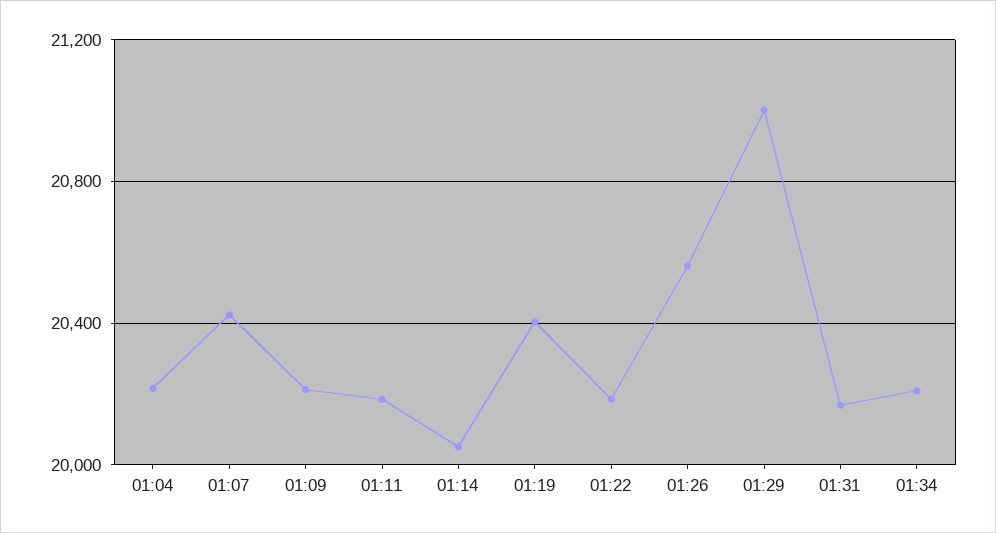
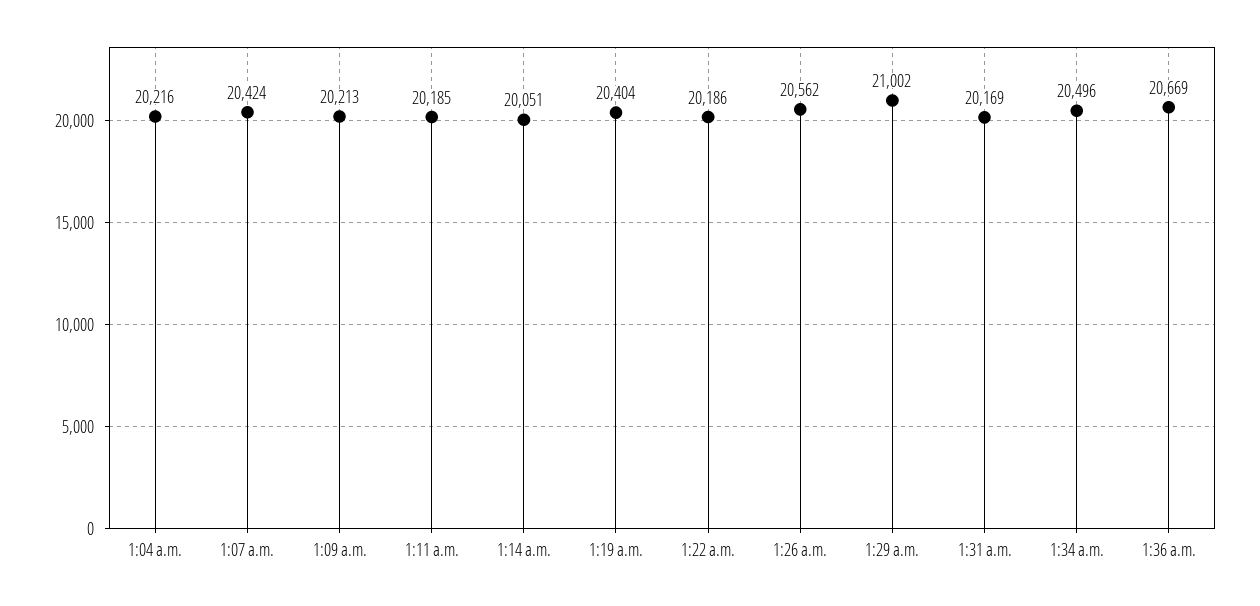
01:34: 20200 -> 20496
1:36 a.m.: none -> 20669

